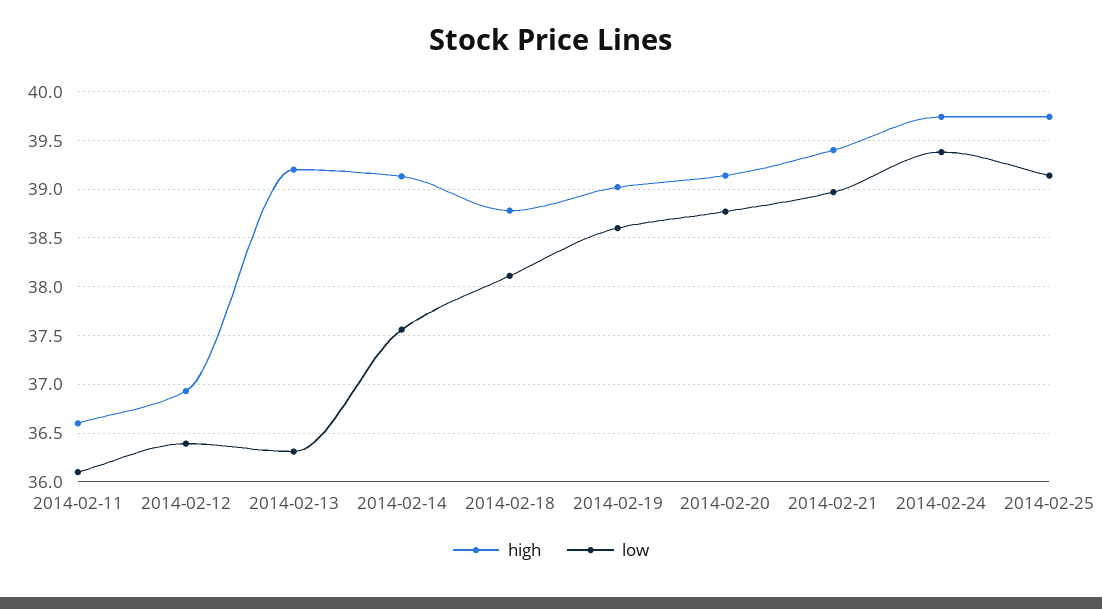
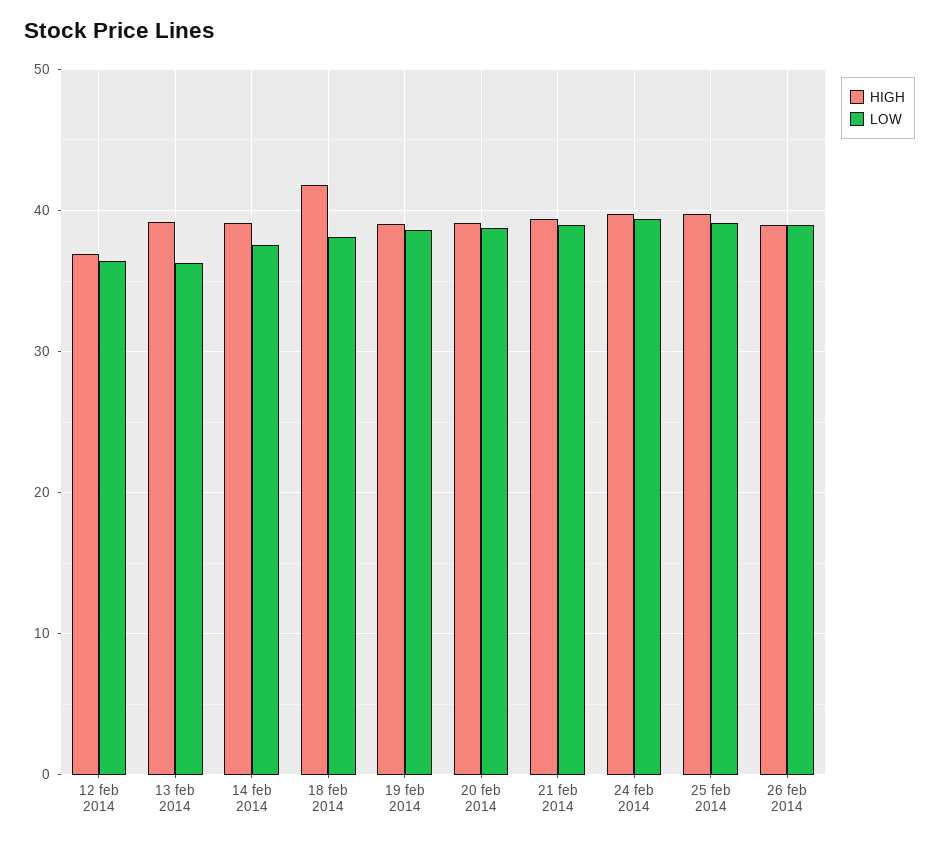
high, 2014-02-11: 36.6 -> none
low, 2014-02-11: 36.1 -> none
high, 2014-02-18: 38.8 -> 42
high, 26 feb 2014: none -> 39
low, 26 feb 2014: none -> 39

